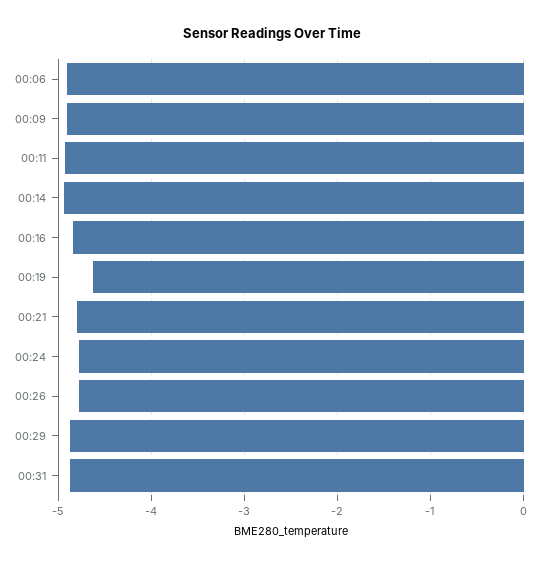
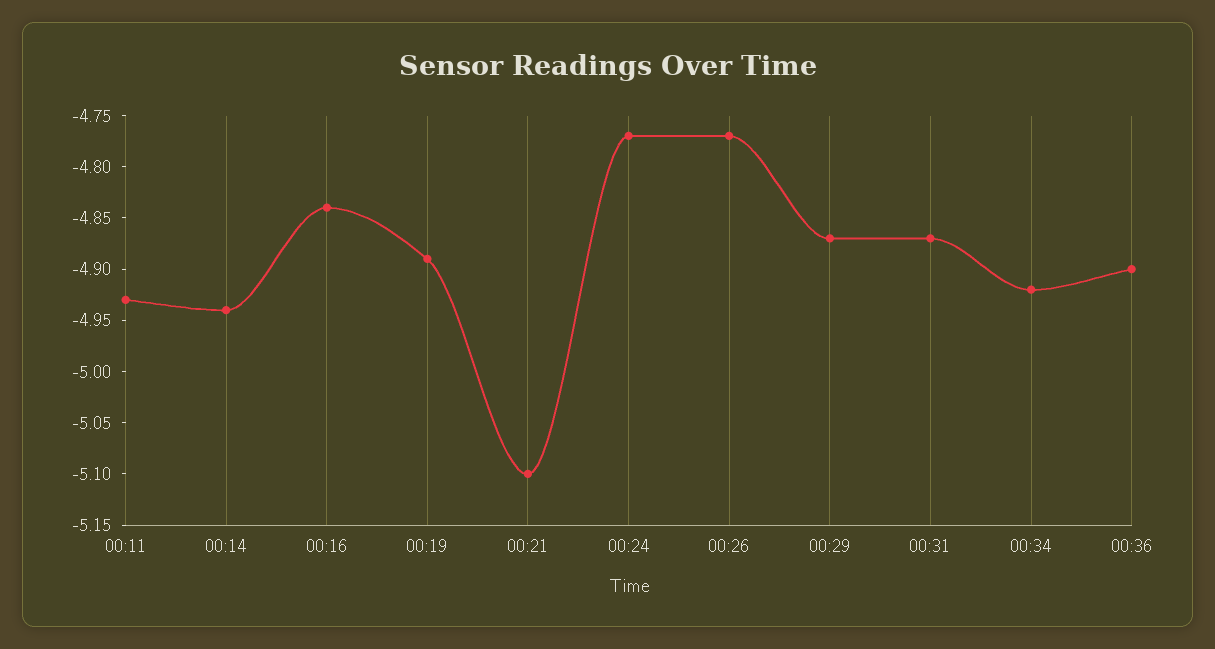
00:06: -4.9 -> none
00:09: -4.9 -> none
00:19: -4.6 -> -4.89
00:21: -4.8 -> -5.1
00:34: none -> -4.92
00:36: none -> -4.9

